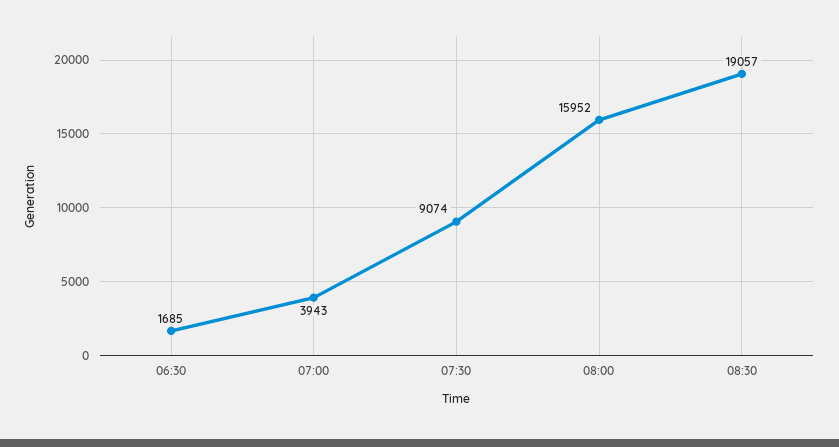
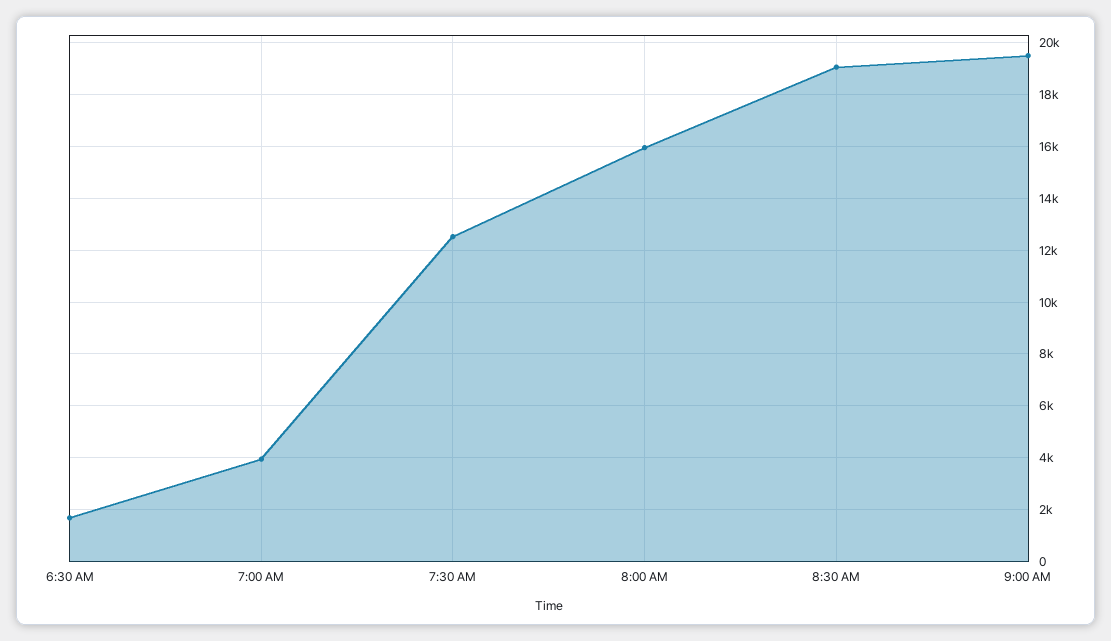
07:30: 9074 -> 12500
9:00 AM: none -> 19500

